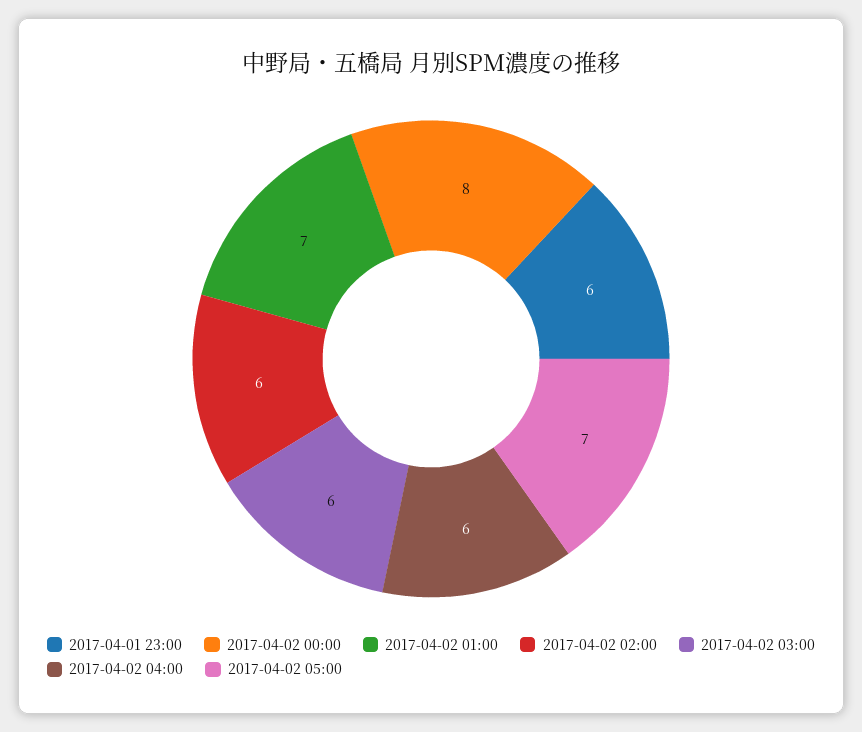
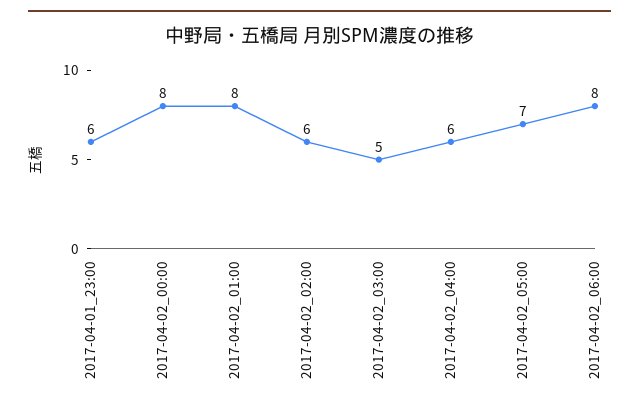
2017-04-02 01:00: 7 -> 8
2017-04-02 03:00: 6 -> 5
2017-04-02_06:00: none -> 8

